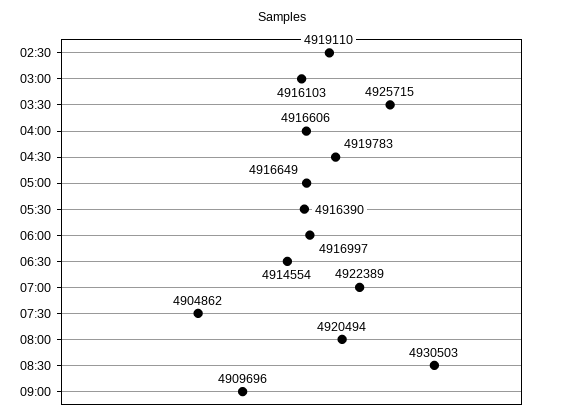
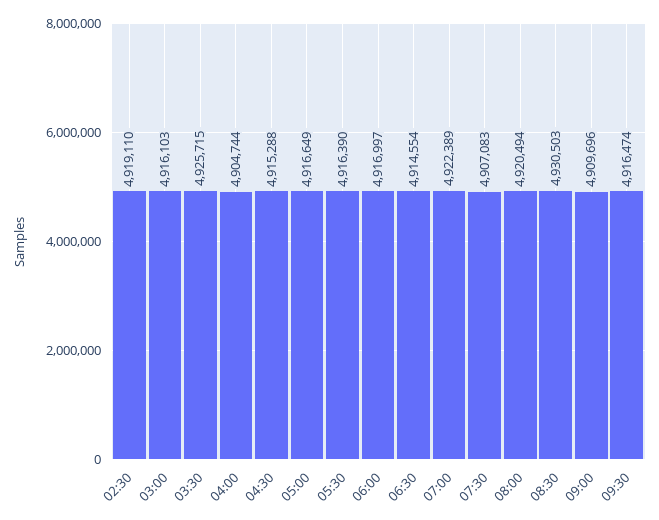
04:00: 4916606 -> 4904744
04:30: 4919783 -> 4915288
07:30: 4904862 -> 4907083
09:30: none -> 4916474

